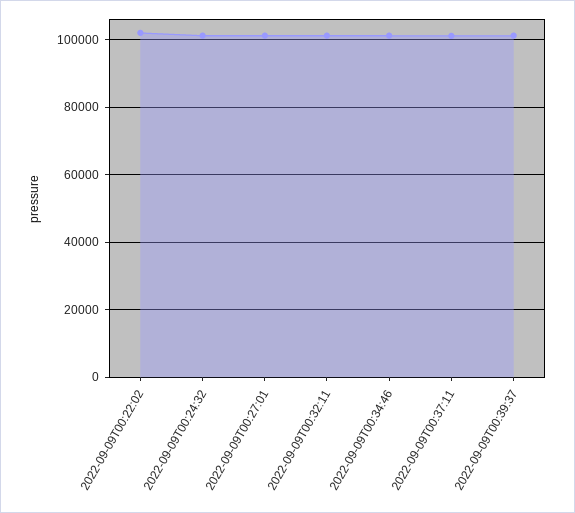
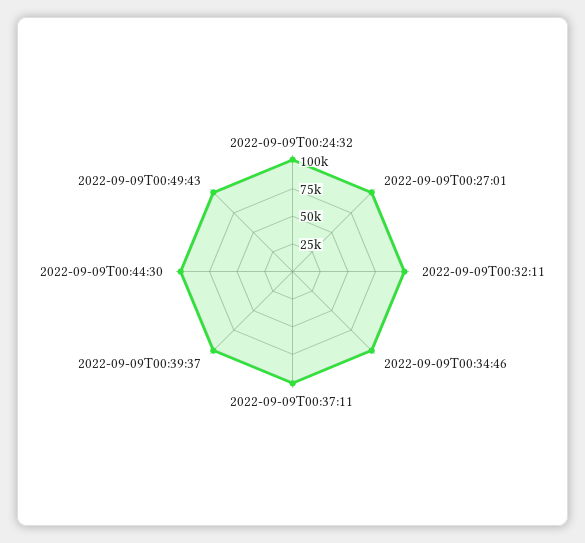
2022-09-09T00:22:02: 102000 -> none
2022-09-09T00:44:30: none -> 100000
2022-09-09T00:49:43: none -> 100000

